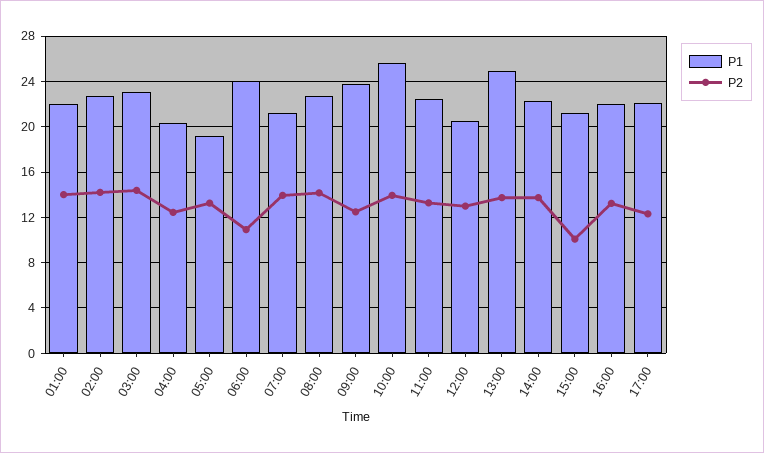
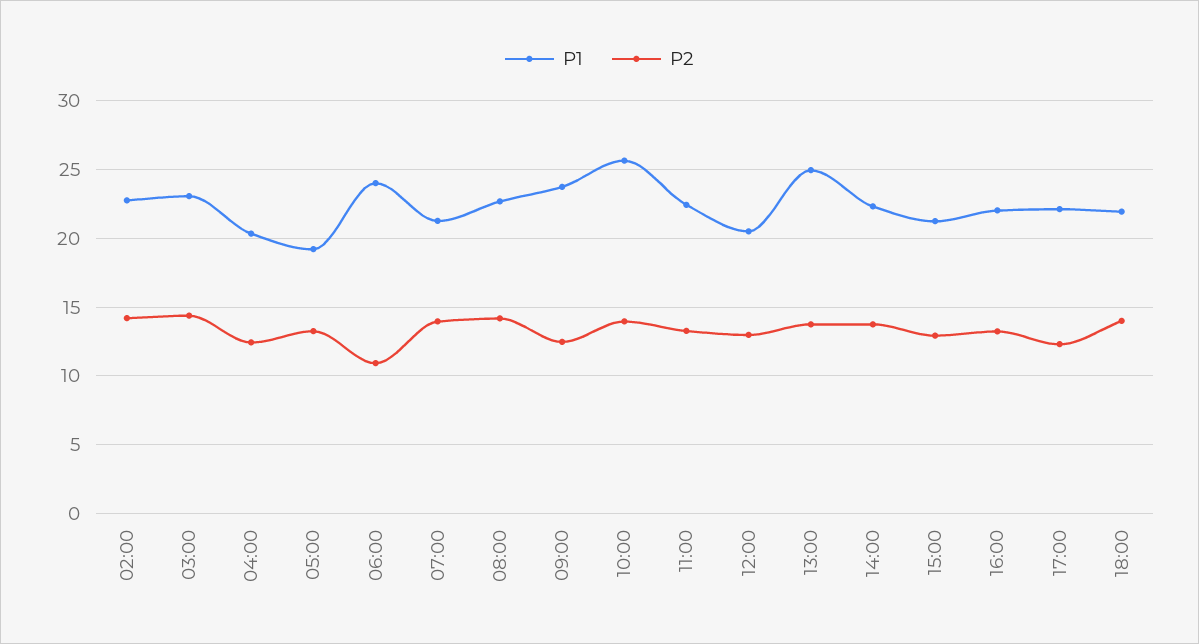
P1, 01:00: 22 -> none
P2, 01:00: 14 -> none
P2, 15:00: 10 -> 13
P1, 18:00: none -> 22
P2, 18:00: none -> 14

